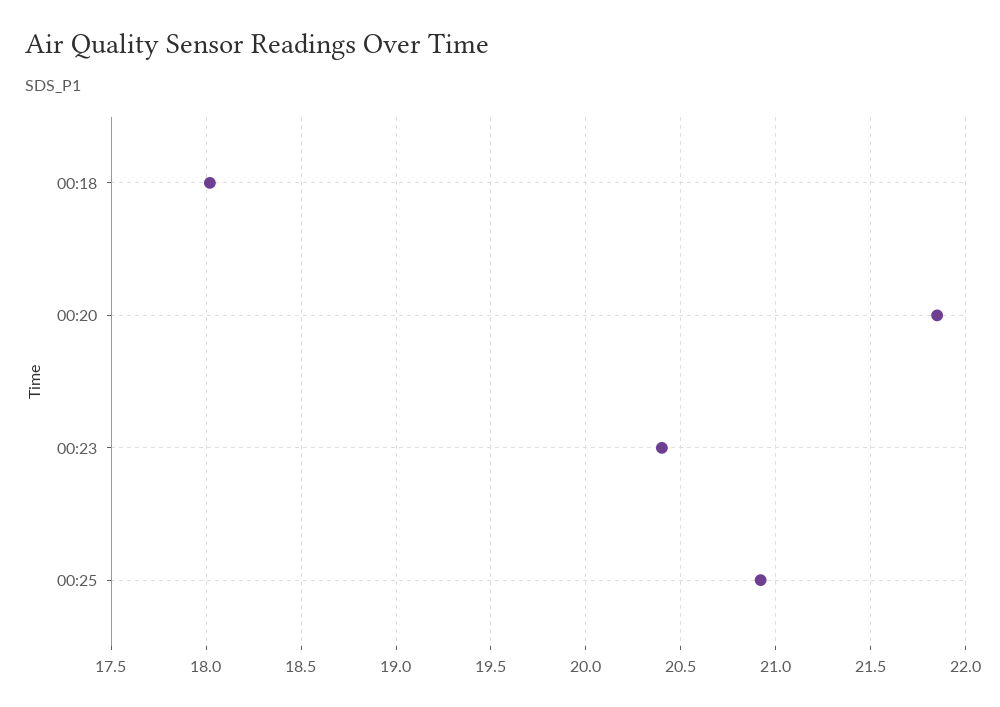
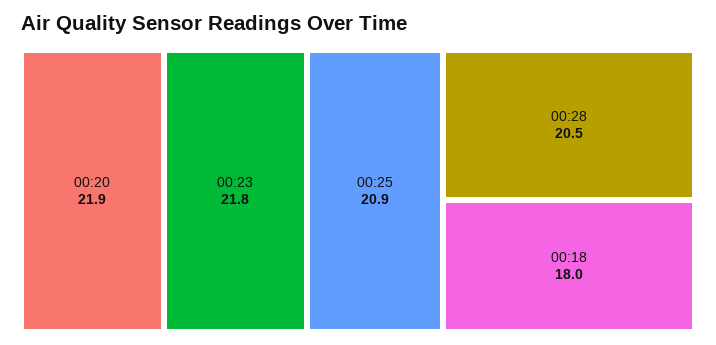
00:23: 20.4 -> 21.8
00:28: none -> 20.5

